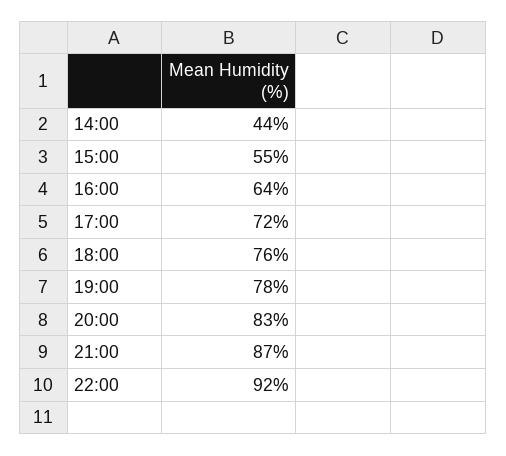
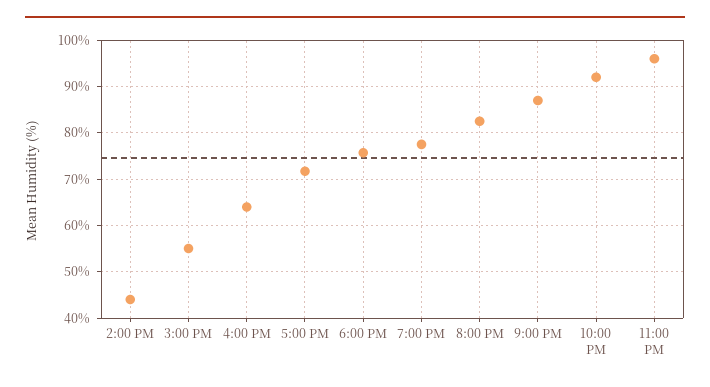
11:00 PM: none -> 96

